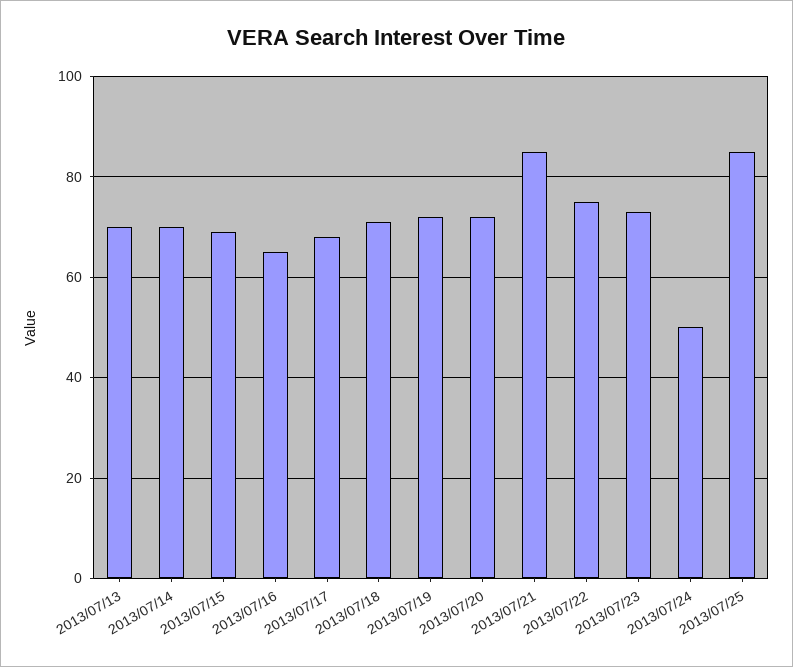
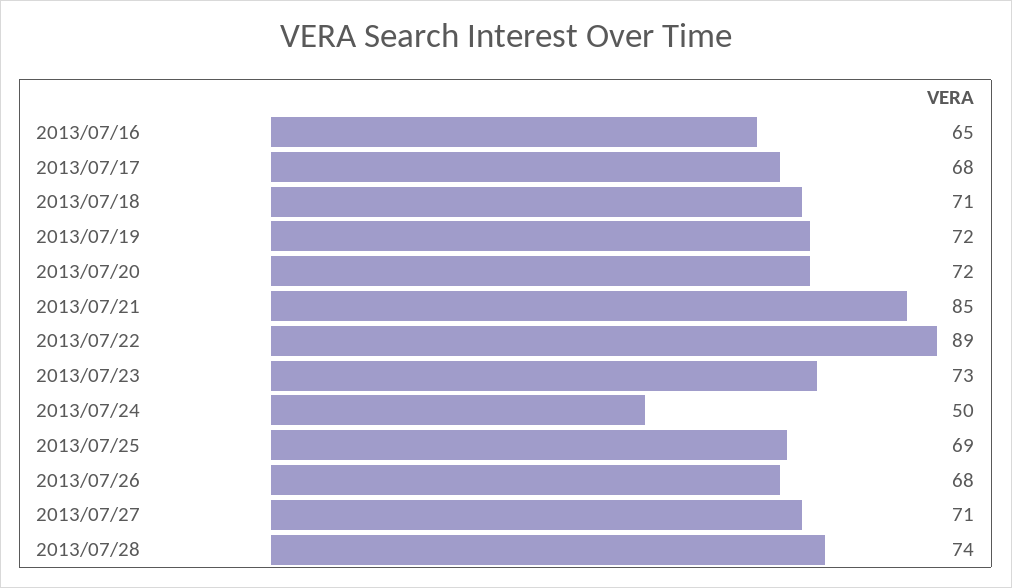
2013/07/13: 70 -> none
2013/07/14: 70 -> none
2013/07/15: 70 -> none
2013/07/22: 75 -> 89
2013/07/25: 85 -> 69
2013/07/26: none -> 68
2013/07/27: none -> 71
2013/07/28: none -> 74

